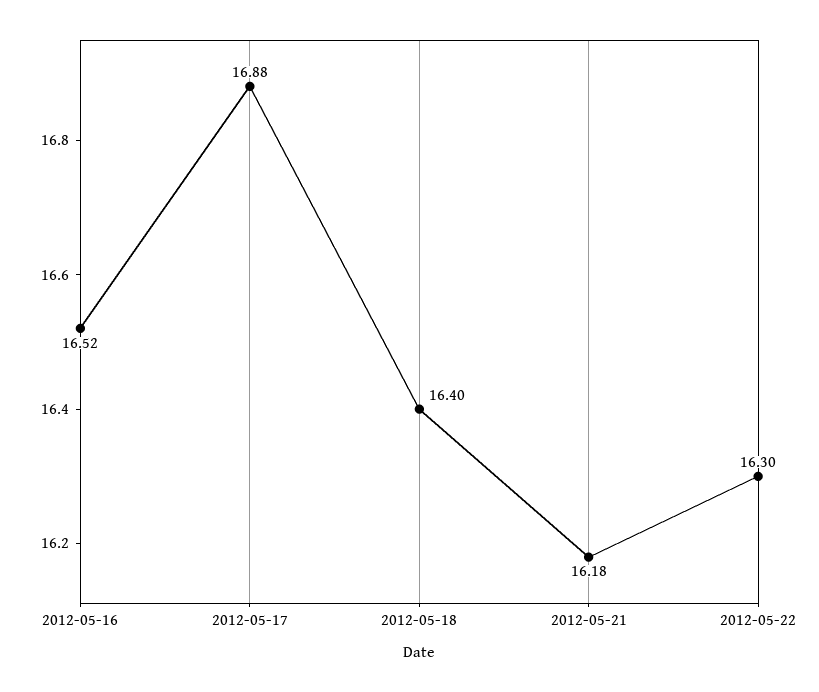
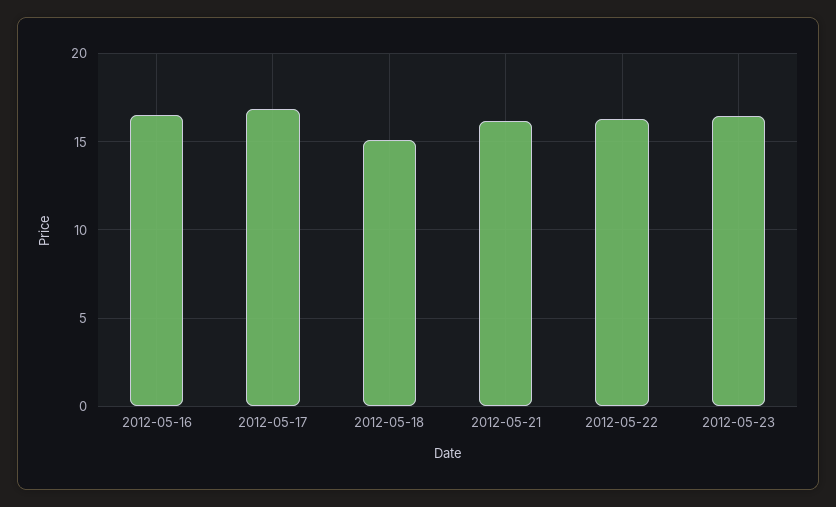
2012-05-18: 16.4 -> 15
2012-05-23: none -> 16.5

